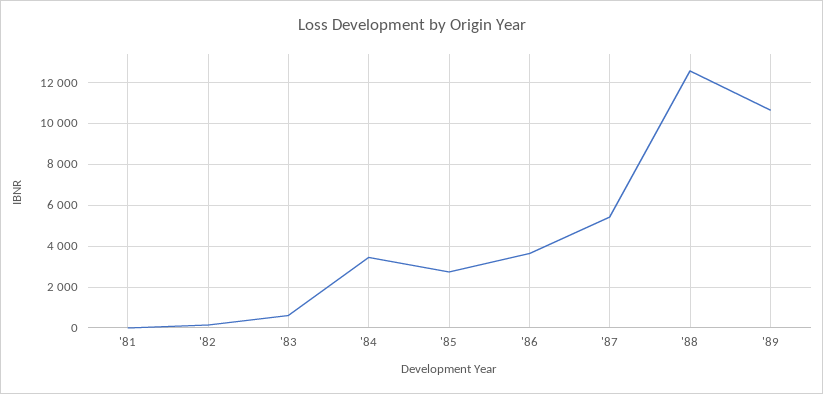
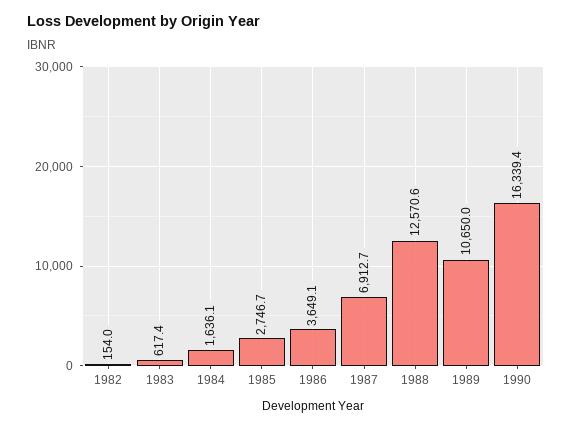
'81: 0 -> none
'84: 3500 -> 1636.1
'87: 5500 -> 6912.7
1990: none -> 16339.4

